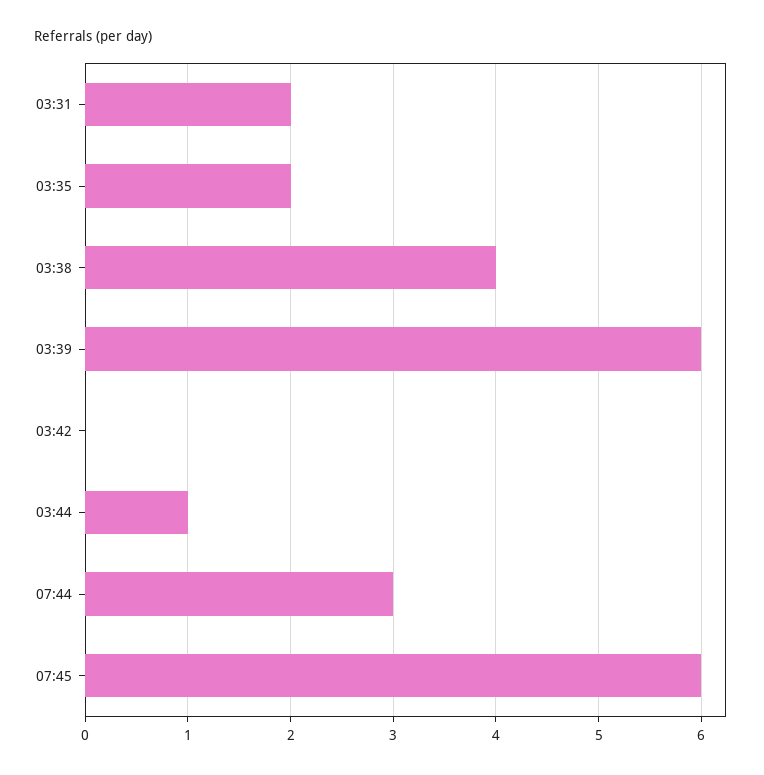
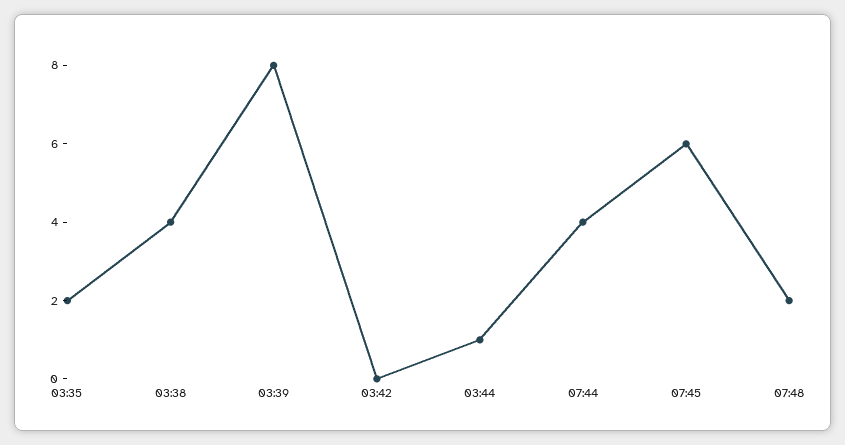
03:31: 2 -> none
03:39: 6 -> 8
07:44: 3 -> 4
07:48: none -> 2

